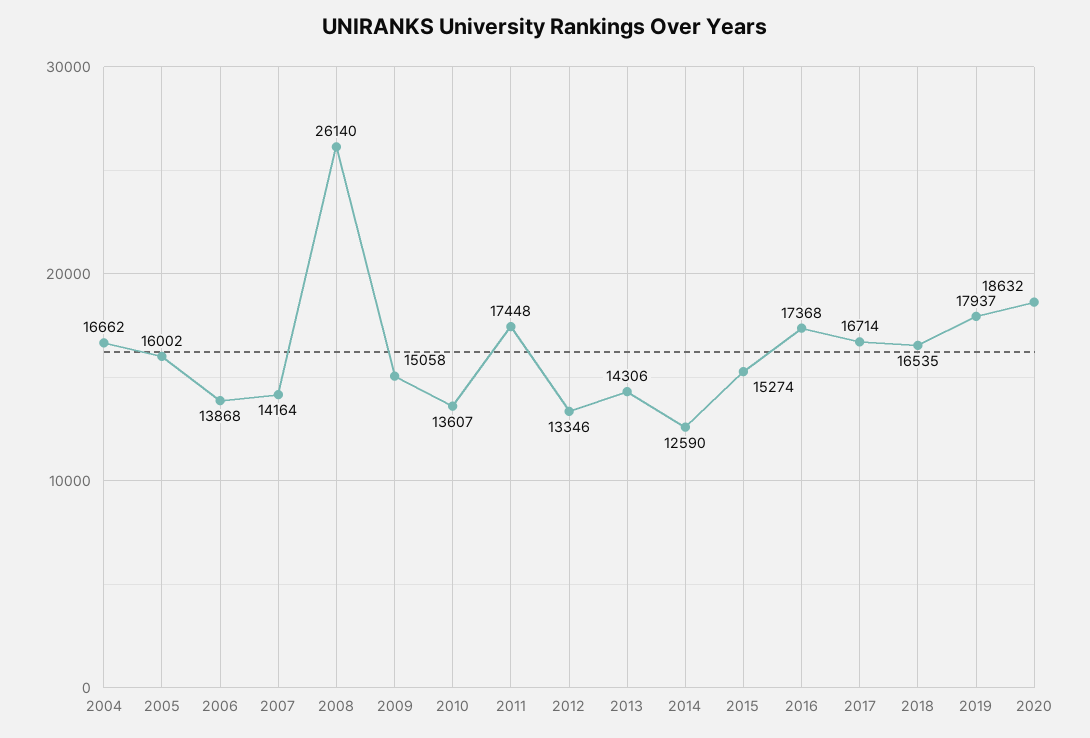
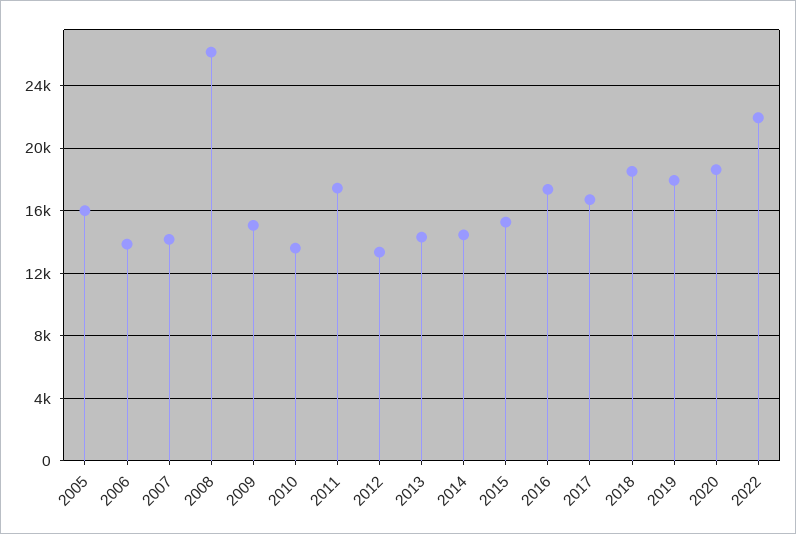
2004: 16662 -> none
2014: 12590 -> 14500
2018: 16535 -> 18500
2022: none -> 22000

